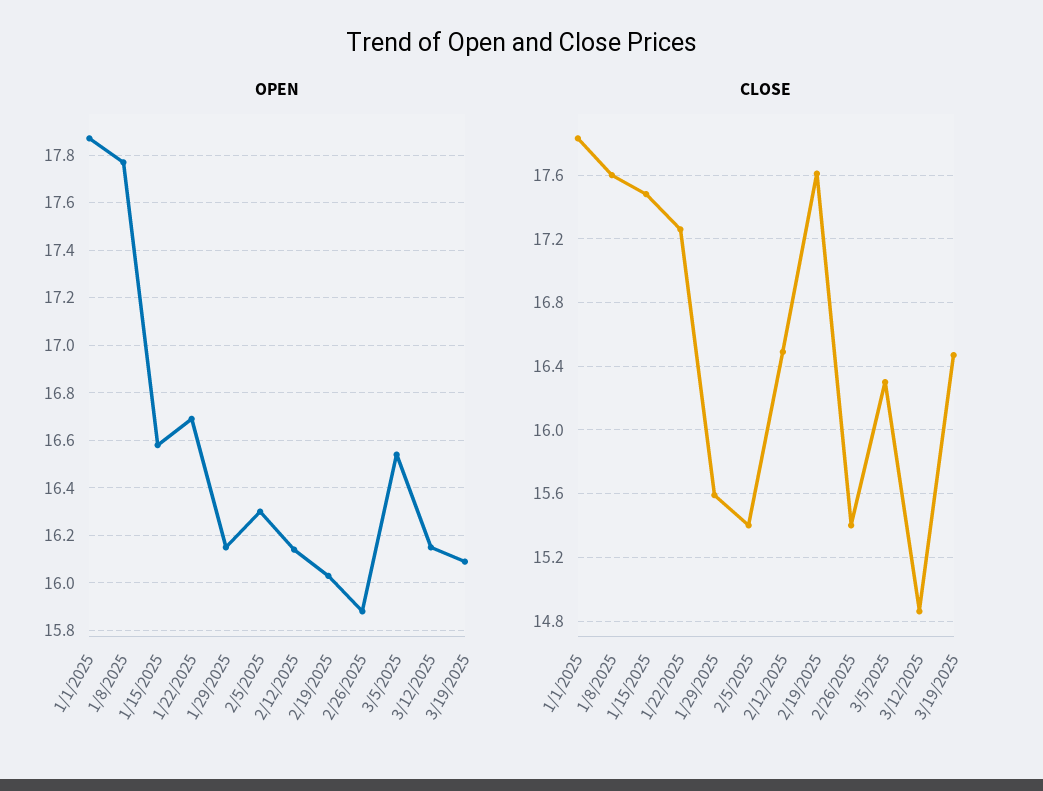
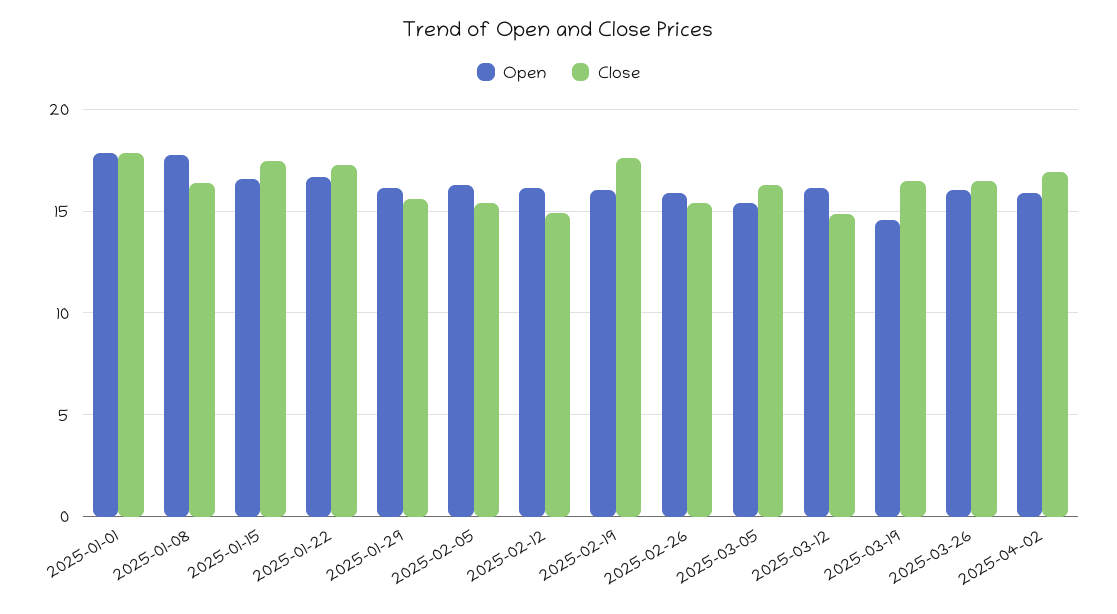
OPEN, 3/5/2025: 16.55 -> 15.5
OPEN, 3/19/2025: 16.1 -> 14.5
CLOSE, 1/8/2025: 17.6 -> 16.5
CLOSE, 2/12/2025: 16.5 -> 15
OPEN, 2025-03-26: none -> 16
CLOSE, 2025-03-26: none -> 16.5
OPEN, 2025-04-02: none -> 16
CLOSE, 2025-04-02: none -> 17

